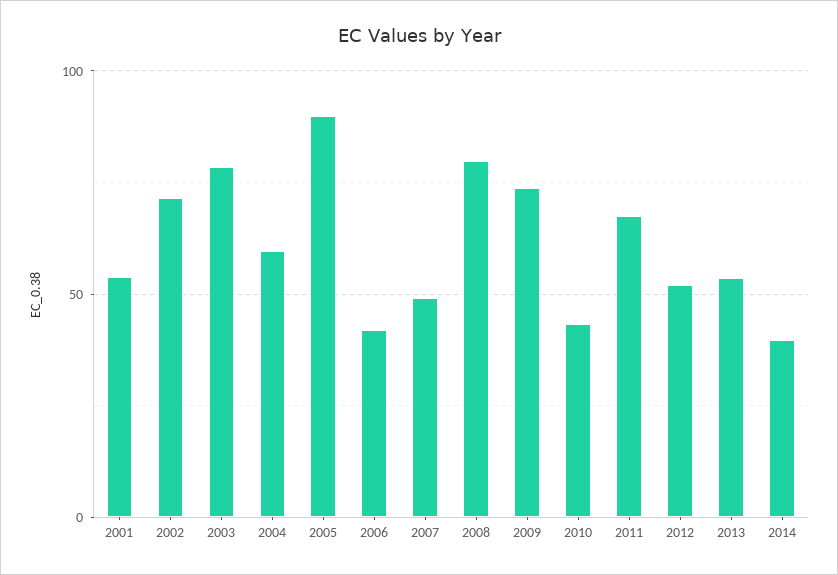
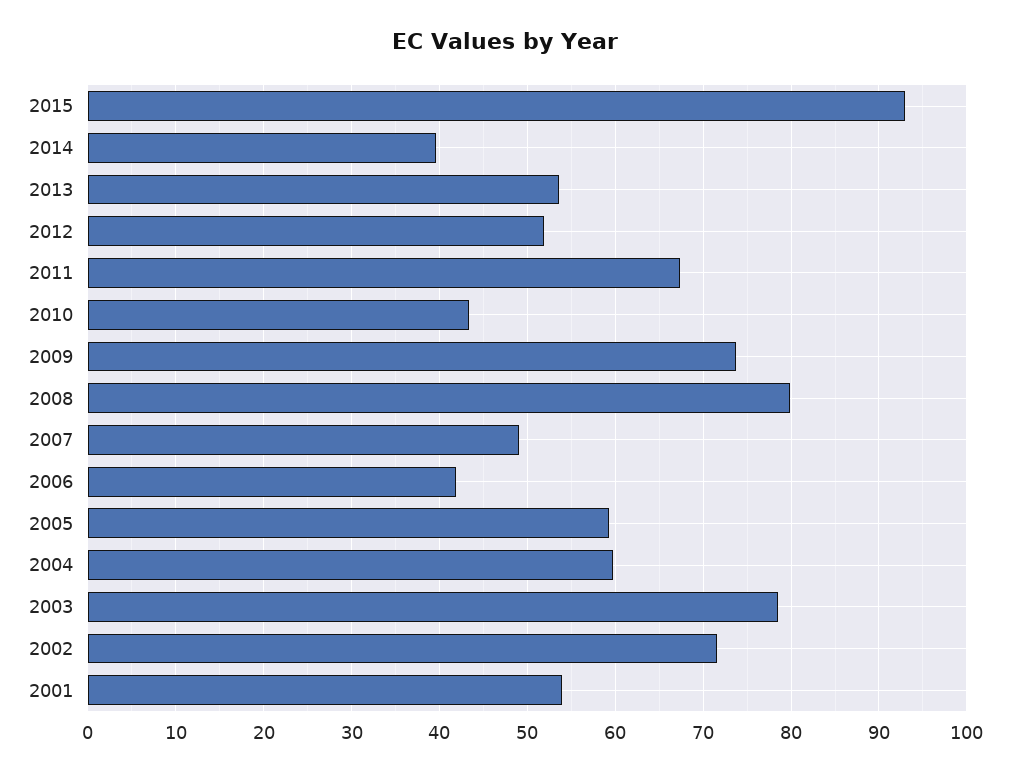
2005: 90 -> 59
2015: none -> 93

